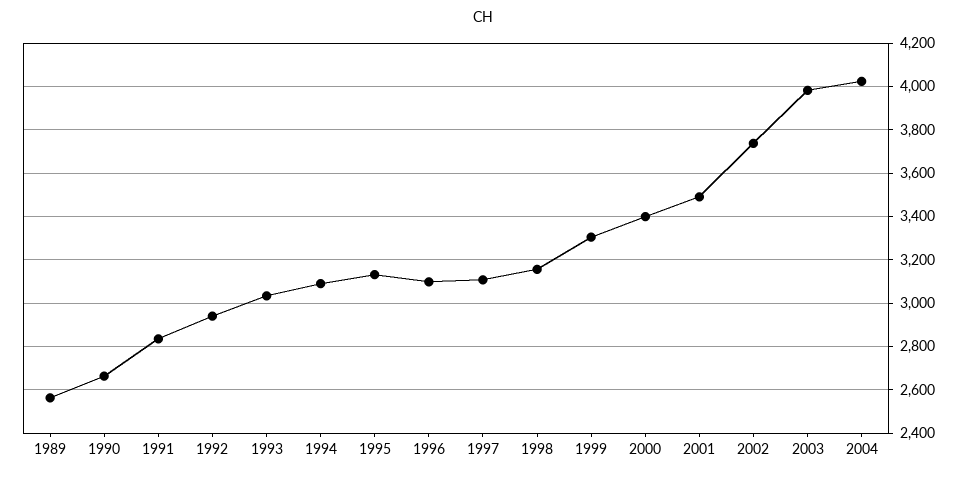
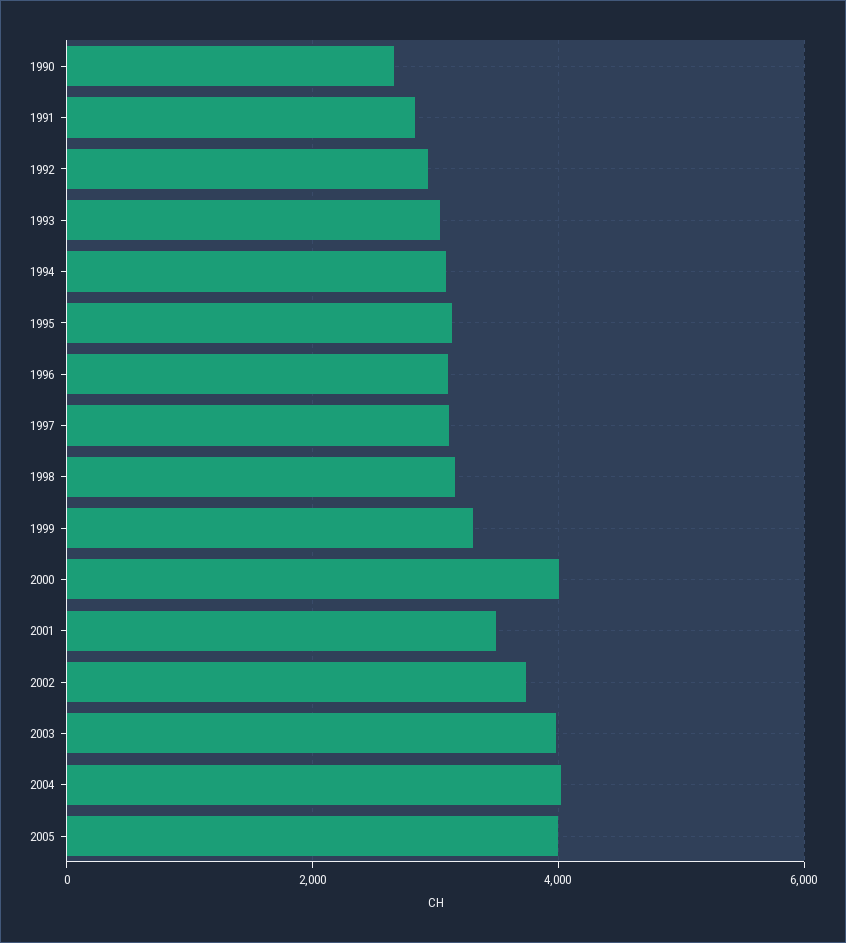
1989: 2550 -> none
2000: 3400 -> 4000
2005: none -> 4000

